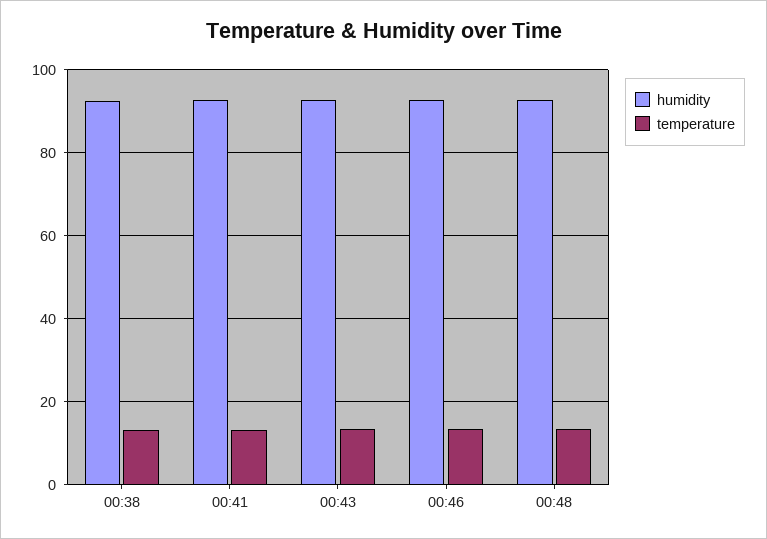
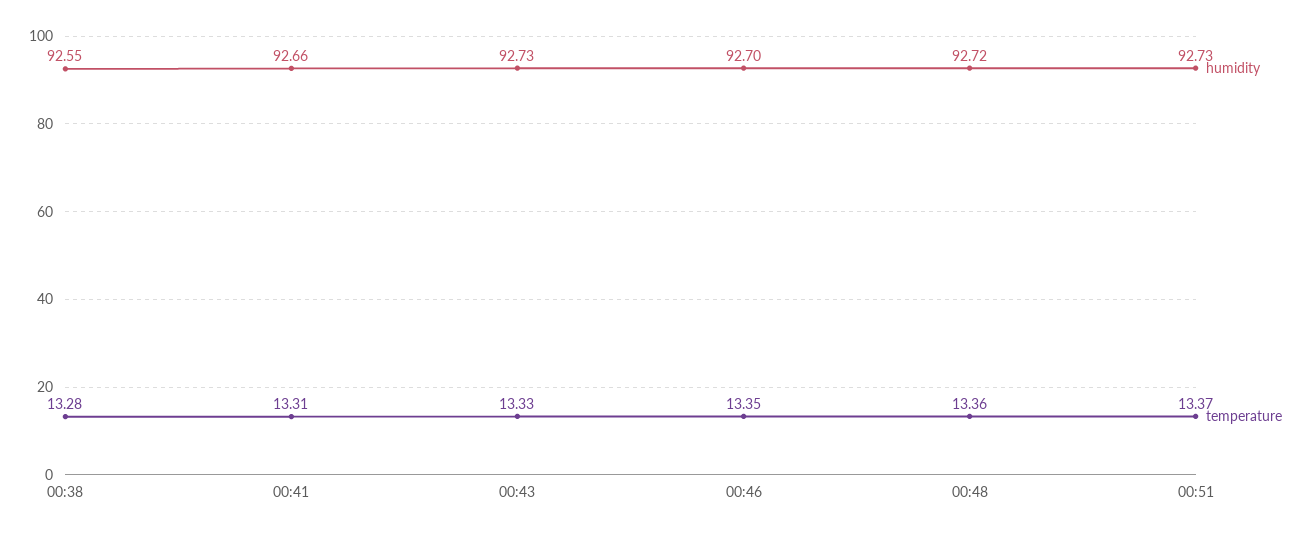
humidity, 00:51: none -> 92.73
temperature, 00:51: none -> 13.37

